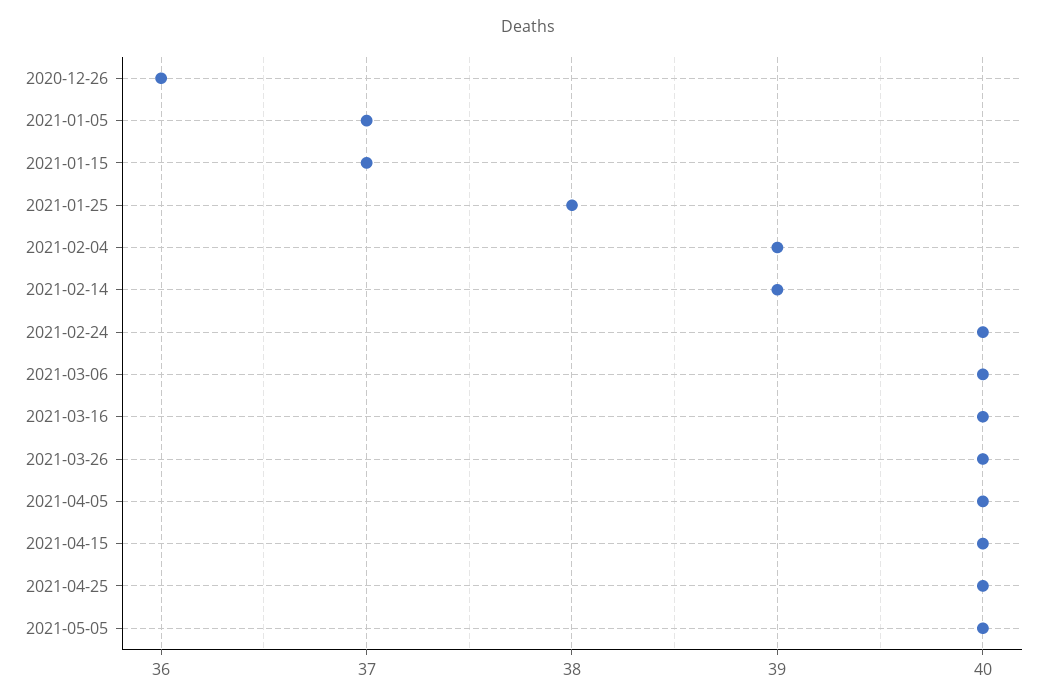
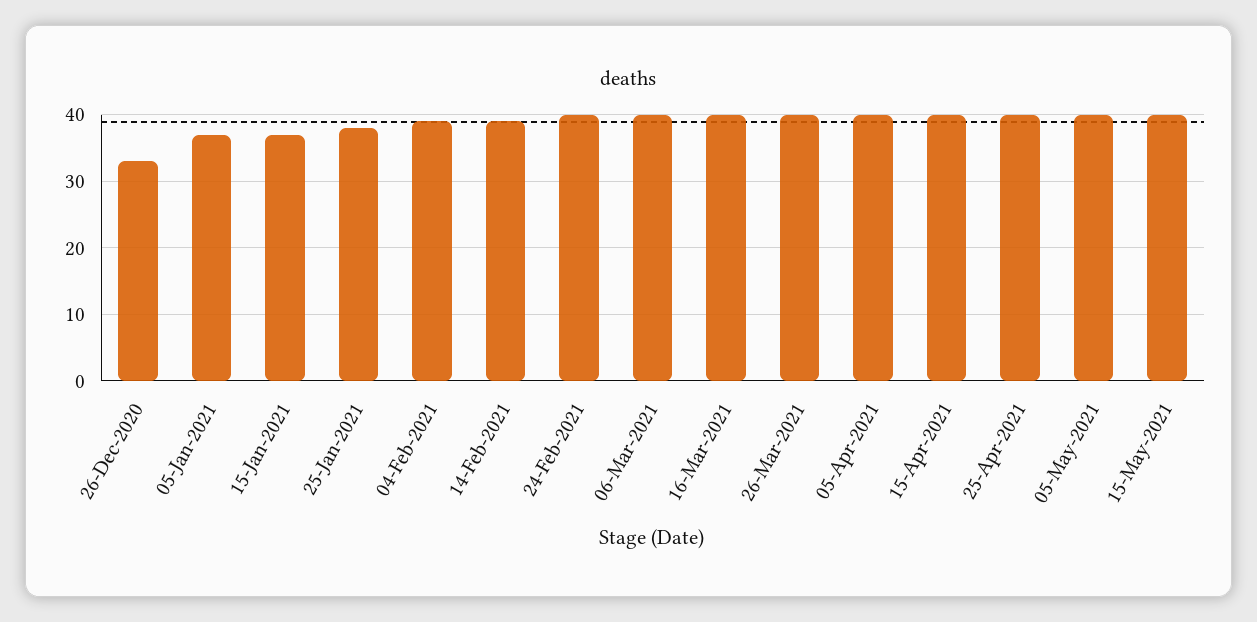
2020-12-26: 36 -> 33
15-May-2021: none -> 40

